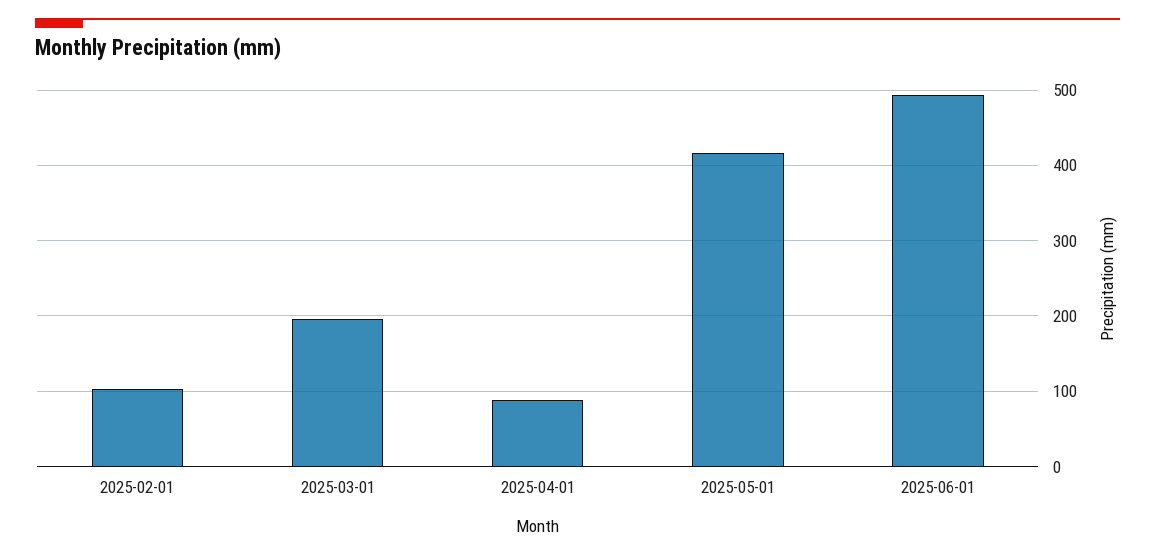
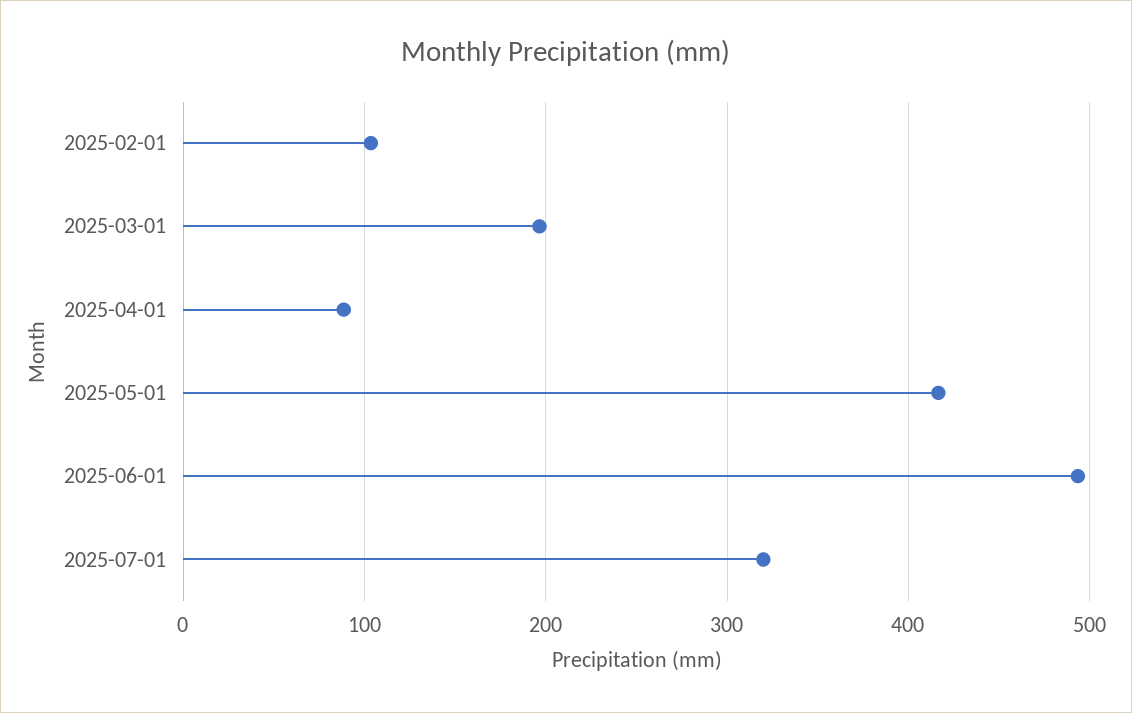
2025-07-01: none -> 320

